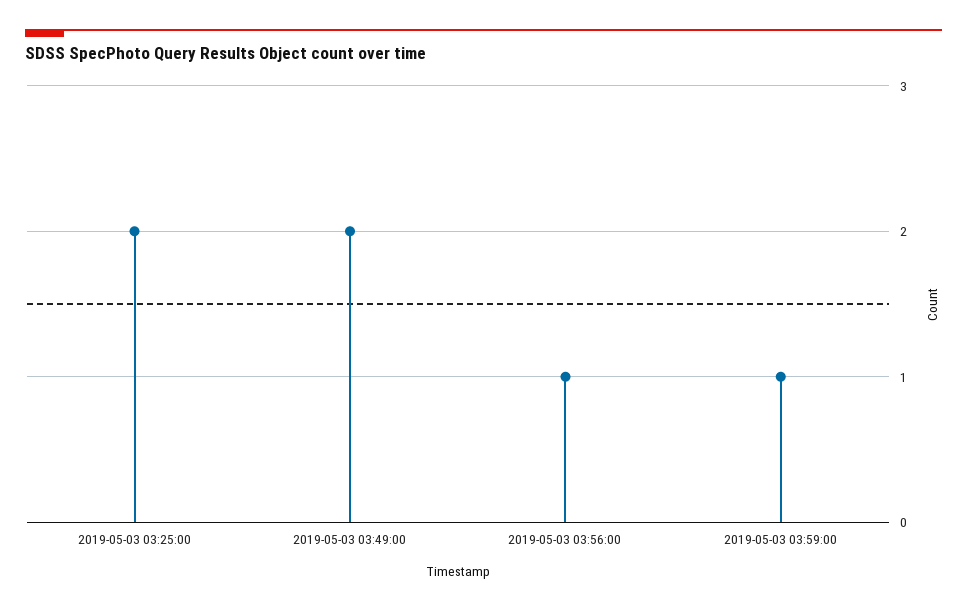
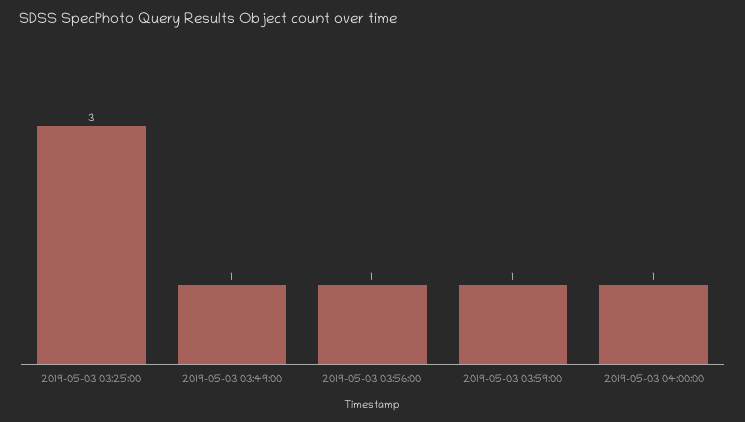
2019-05-03 03:25:00: 2 -> 3
2019-05-03 03:49:00: 2 -> 1
2019-05-03 04:00:00: none -> 1

